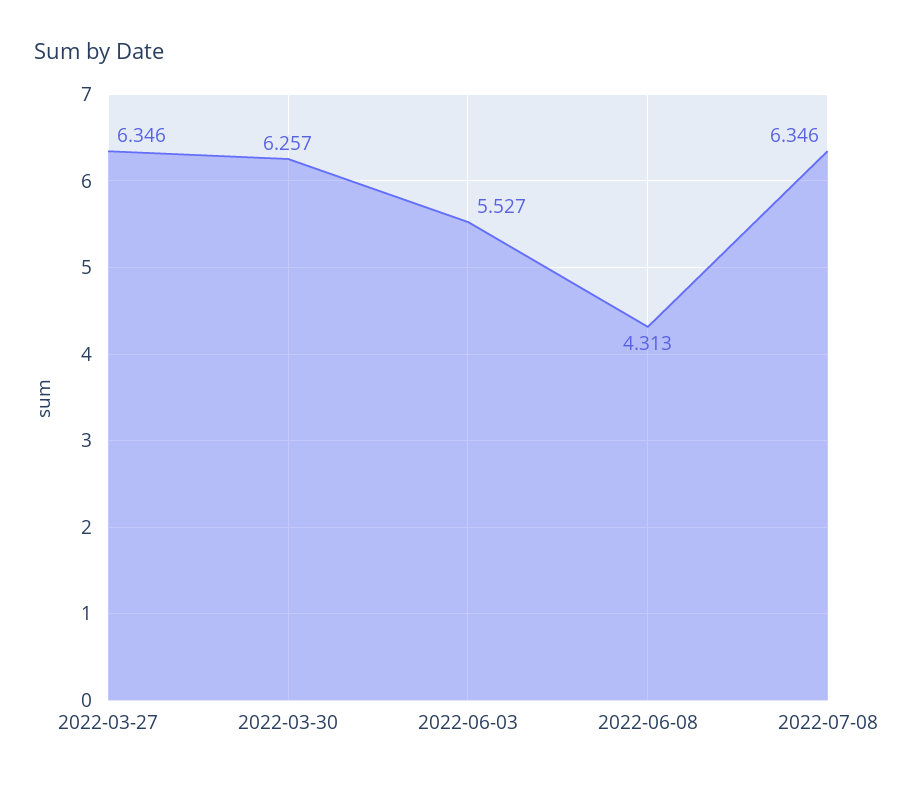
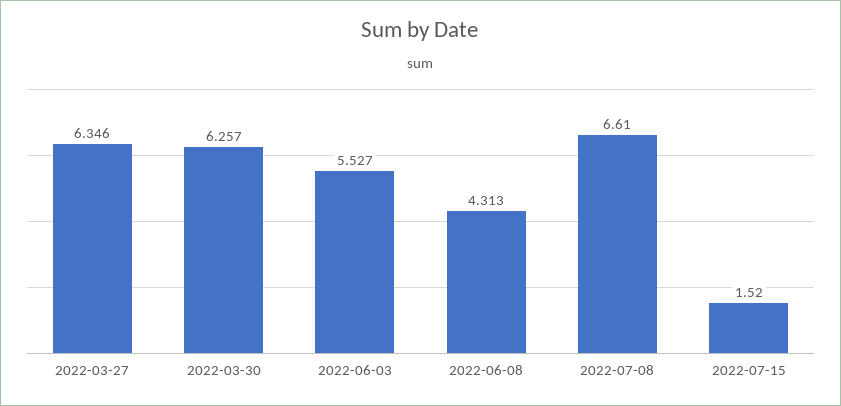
2022-07-08: 6.346 -> 6.61
2022-07-15: none -> 1.52

